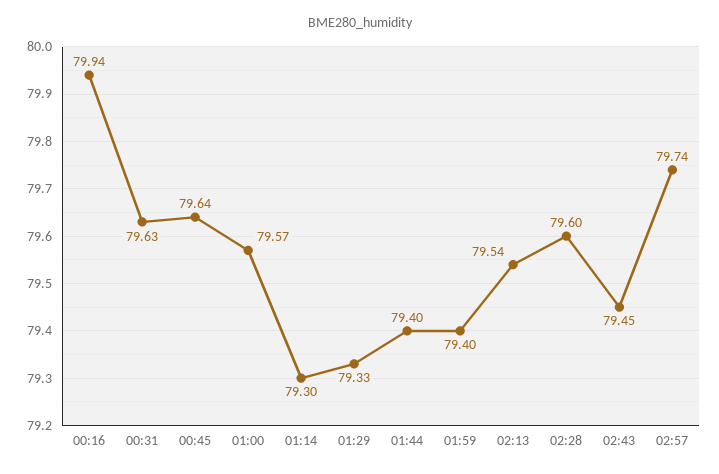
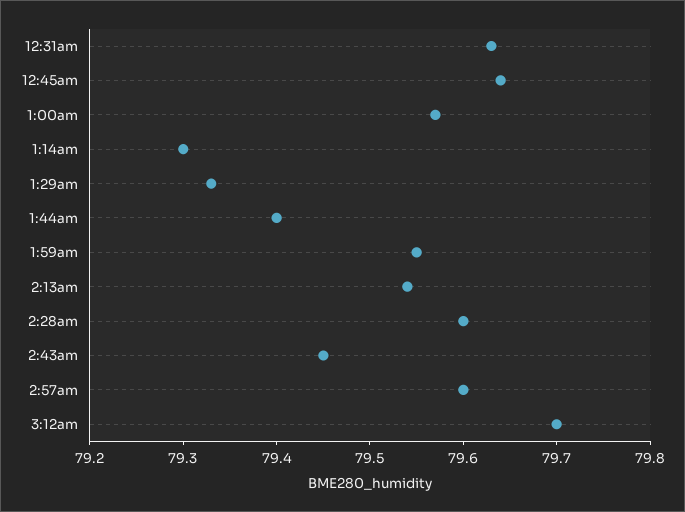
00:16: 79.94 -> none
01:59: 79.4 -> 79.55
02:57: 79.74 -> 79.6
3:12am: none -> 79.7

